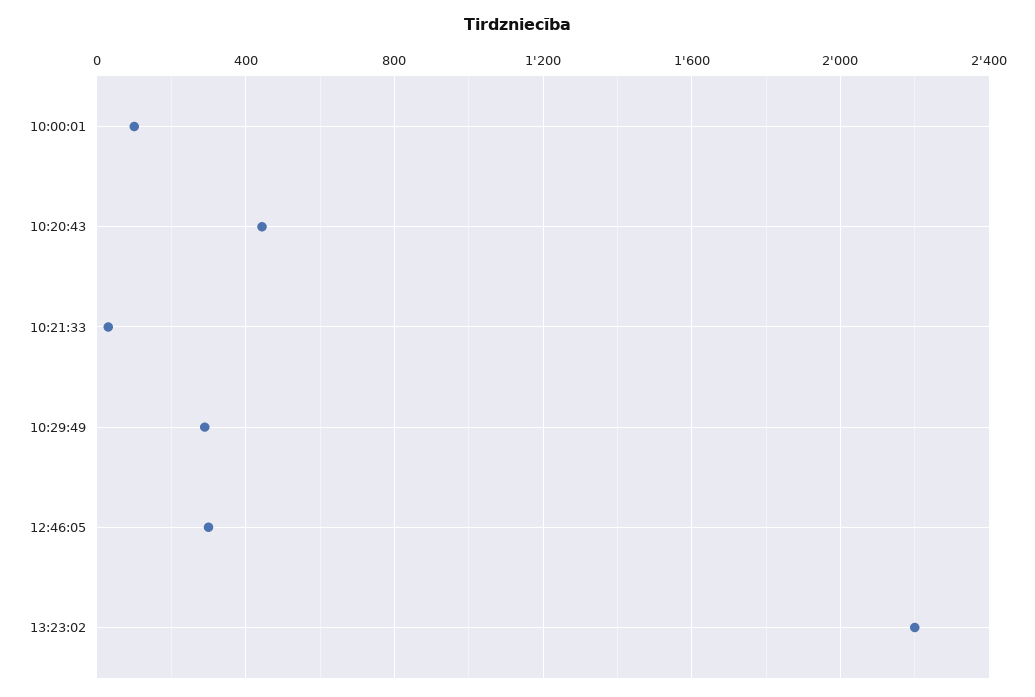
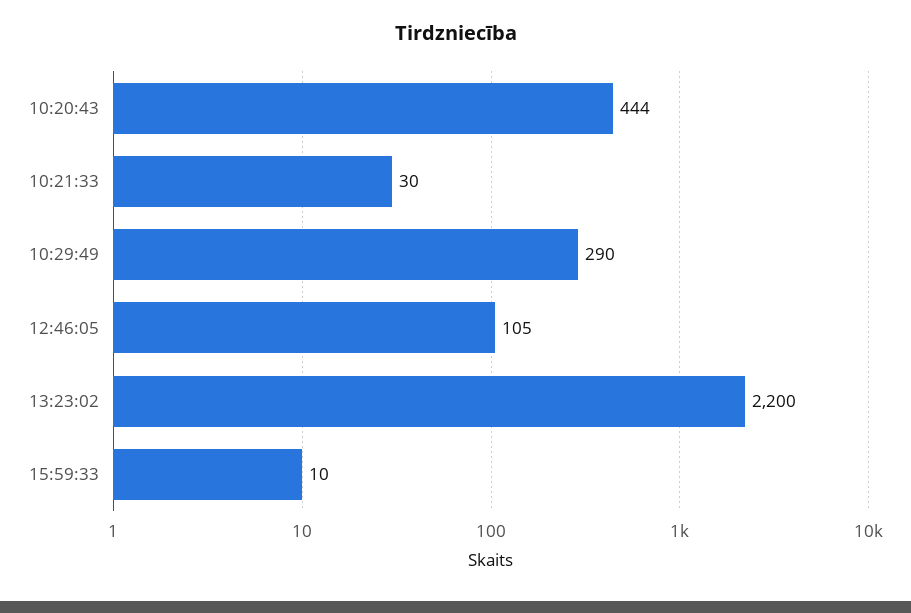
10:00:01: 100 -> none
12:46:05: 300 -> 105
15:59:33: none -> 10

